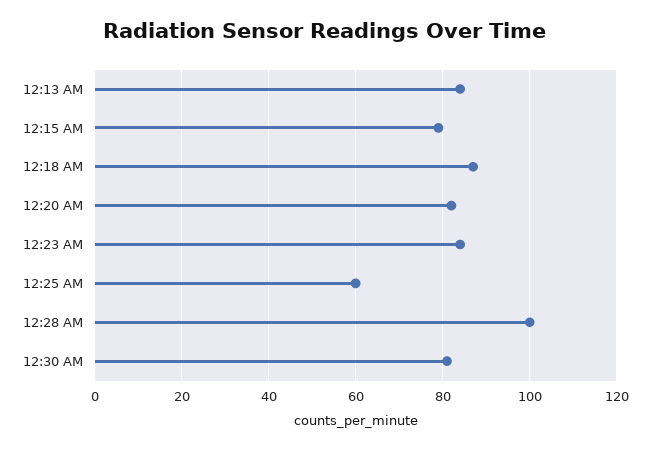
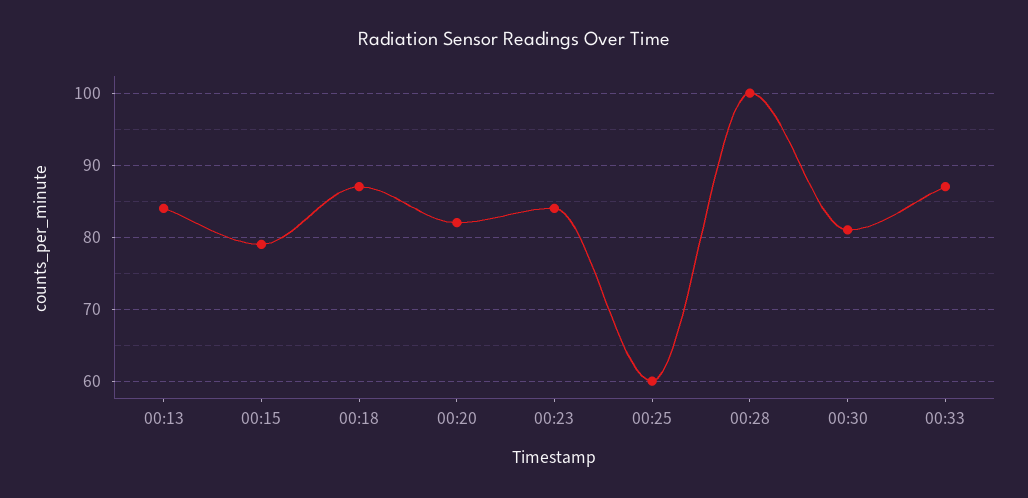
00:33: none -> 87

